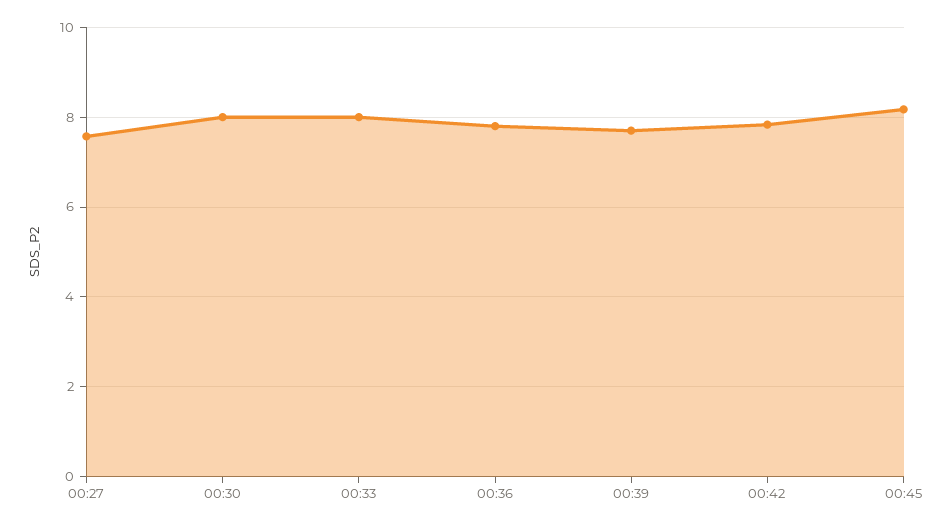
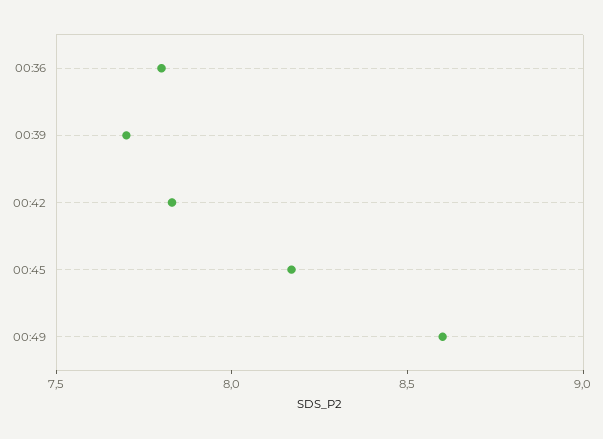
00:27: 7.6 -> none
00:30: 8 -> none
00:33: 8 -> none
00:49: none -> 8.6

